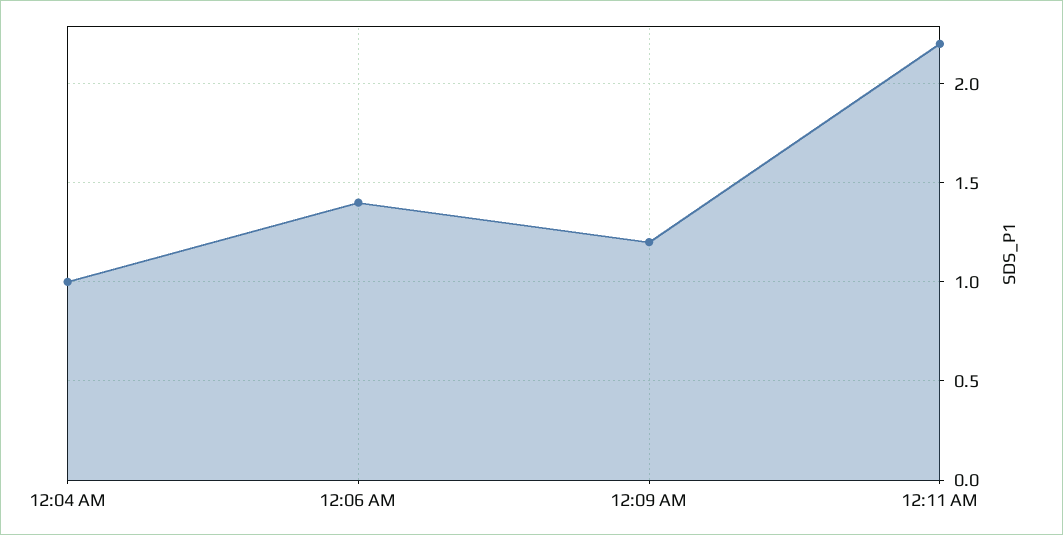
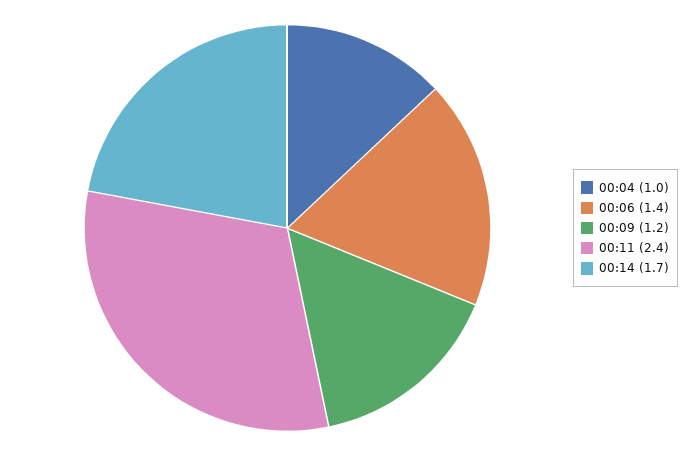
12:11 AM: 2.2 -> 2.4
00:14: none -> 1.7

